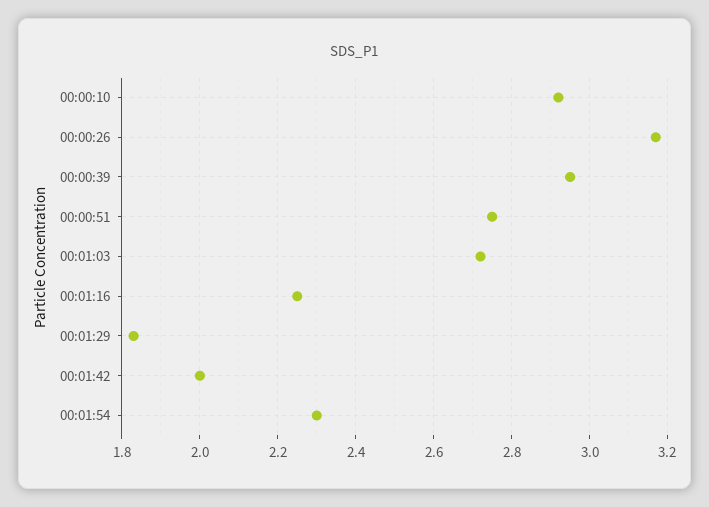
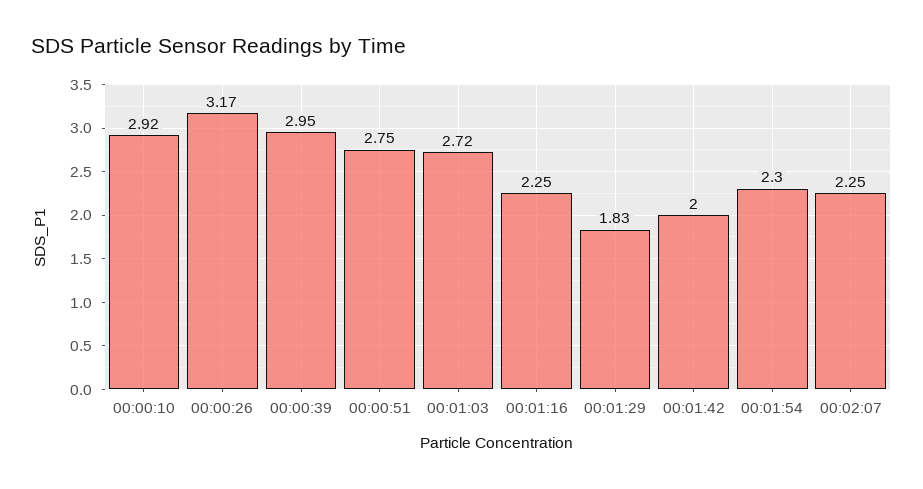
00:02:07: none -> 2.25

